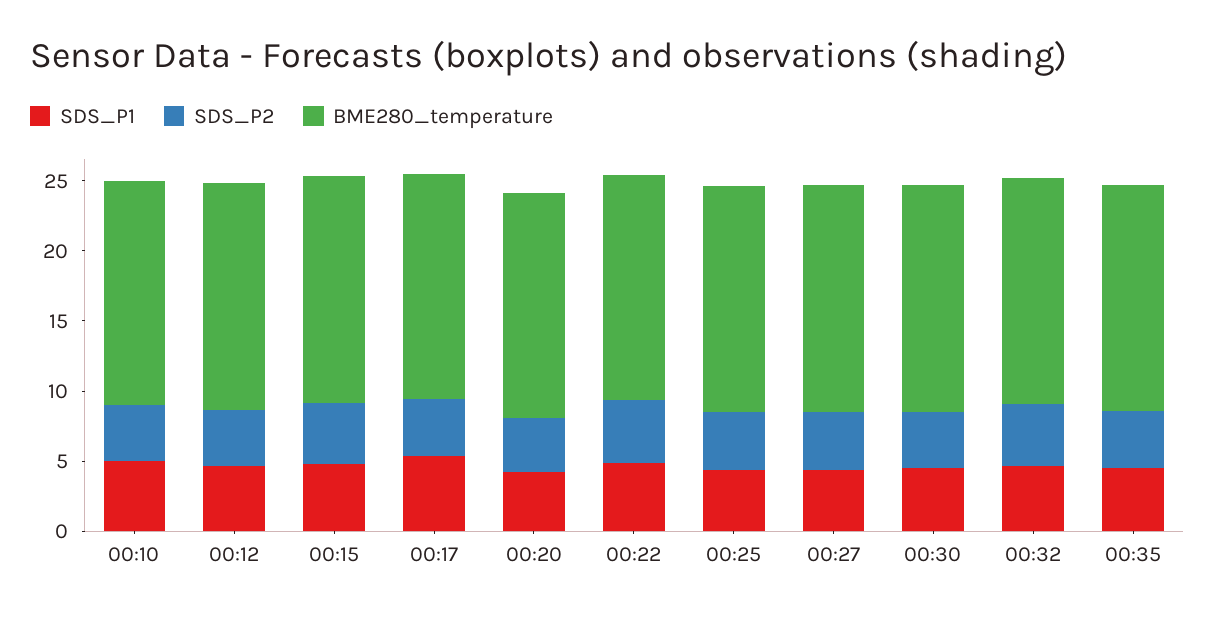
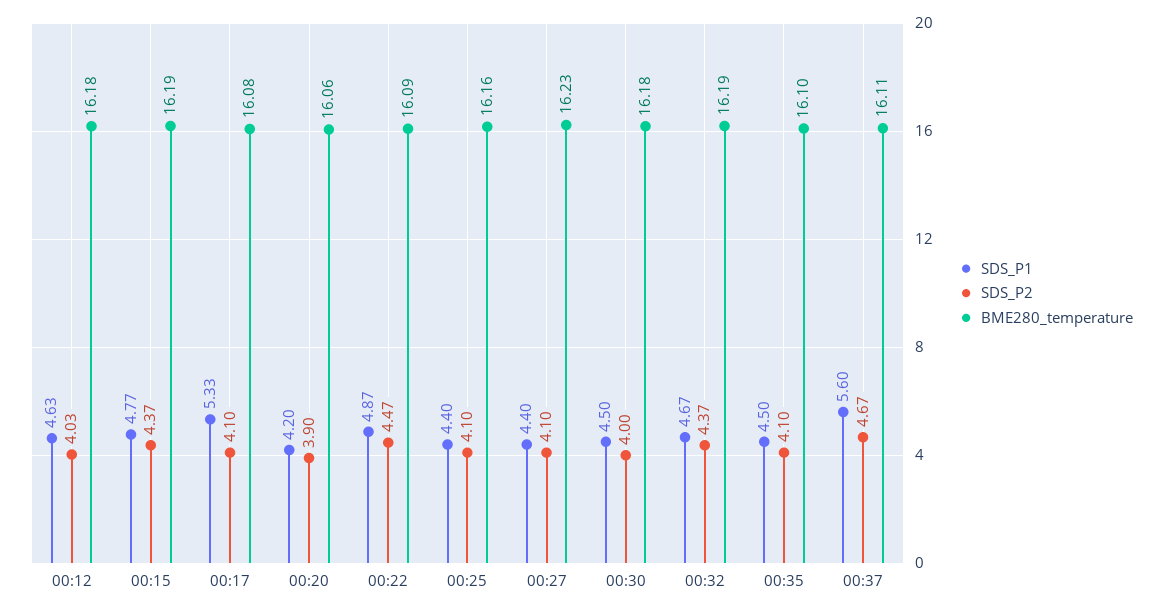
SDS_P1, 00:10: 5 -> none
SDS_P2, 00:10: 4 -> none
BME280_temperature, 00:10: 16 -> none
SDS_P1, 00:37: none -> 5.6
SDS_P2, 00:37: none -> 4.67
BME280_temperature, 00:37: none -> 16.11

